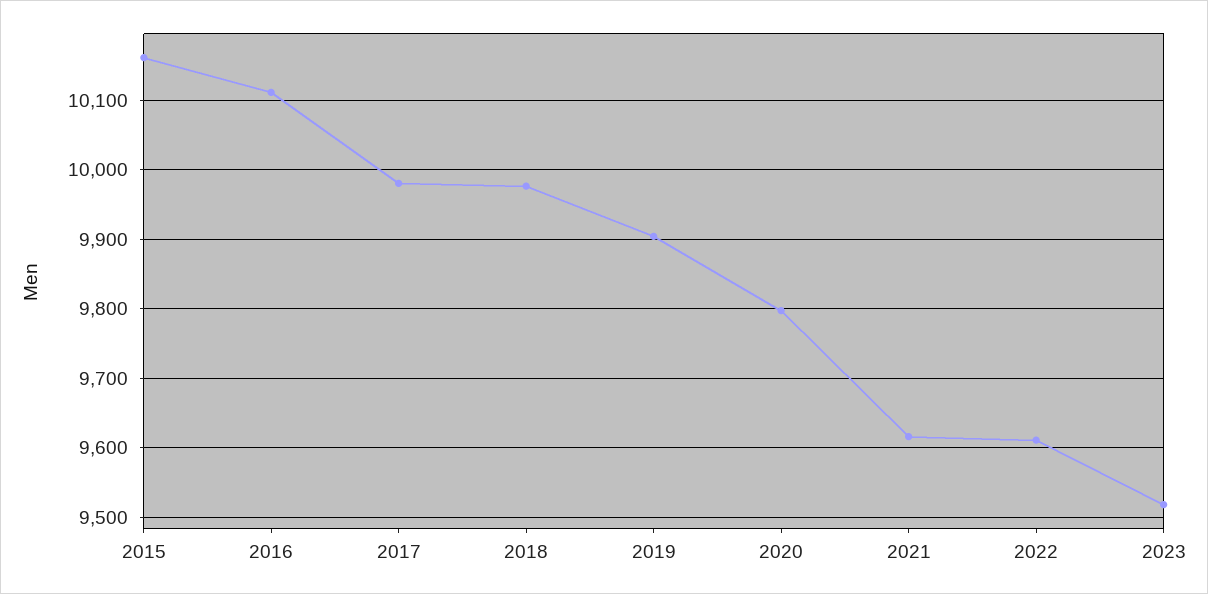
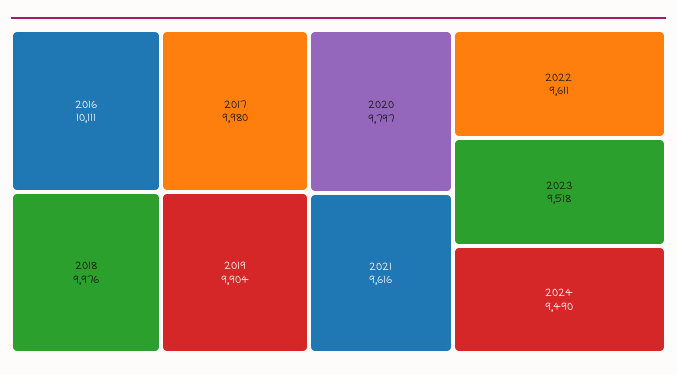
2015: 10160 -> none
2024: none -> 9490

